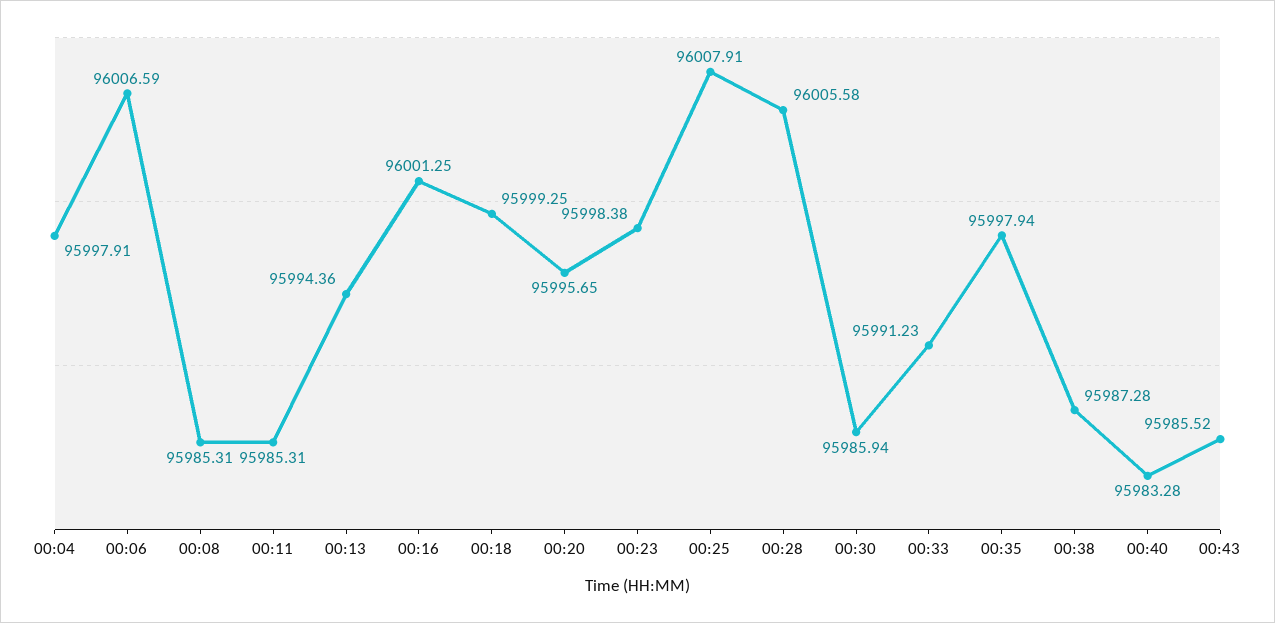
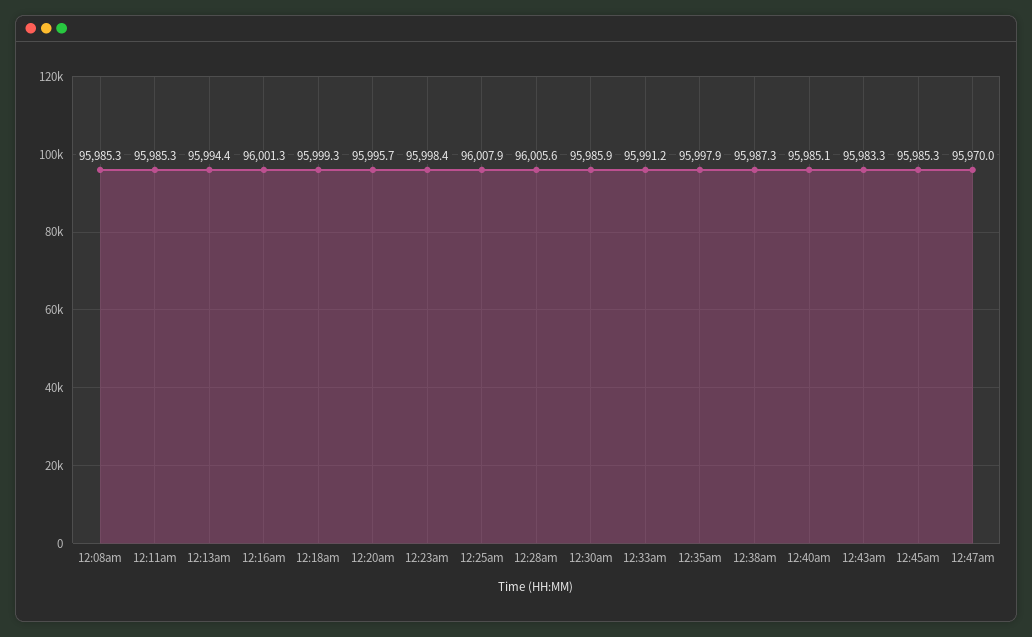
00:04: 95997.91 -> none
00:06: 96006.59 -> none
00:40: 95983.28 -> 95985.1
00:43: 95985.52 -> 95983.3
12:45am: none -> 95985.3
12:47am: none -> 95970

